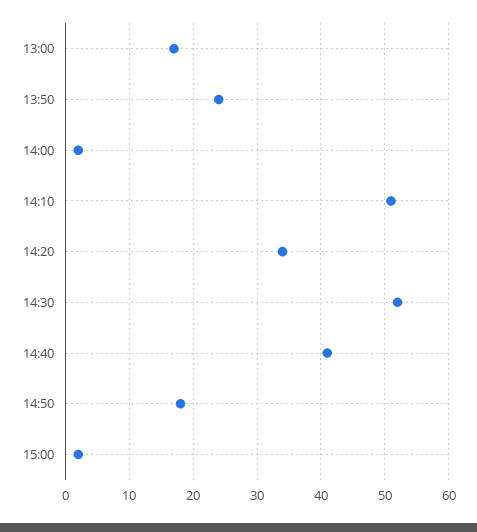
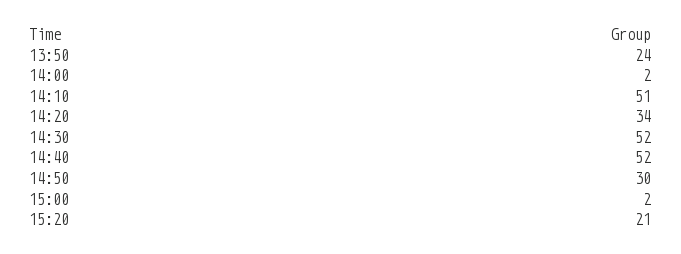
13:00: 17 -> none
14:40: 41 -> 52
14:50: 18 -> 30
15:20: none -> 21

